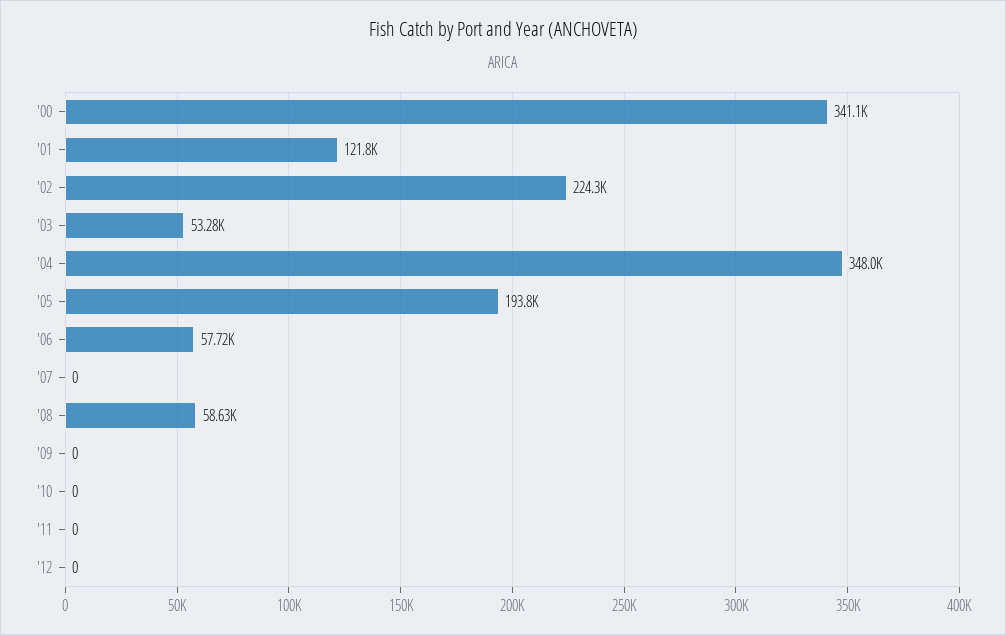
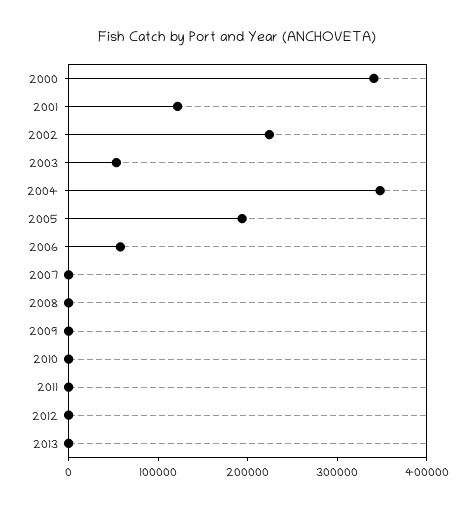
'08: 58630 -> 0
2013: none -> 0

